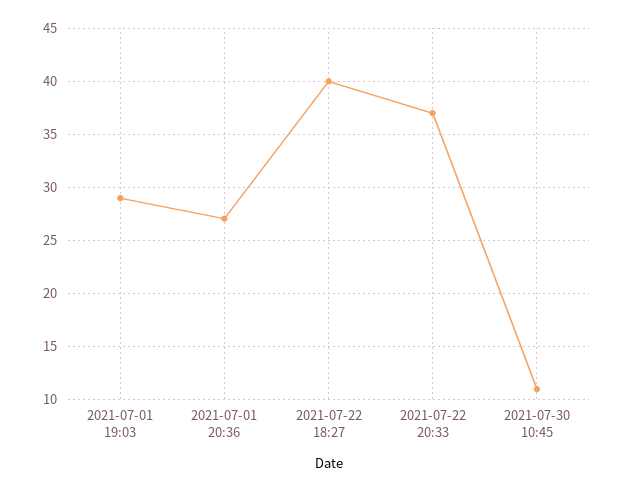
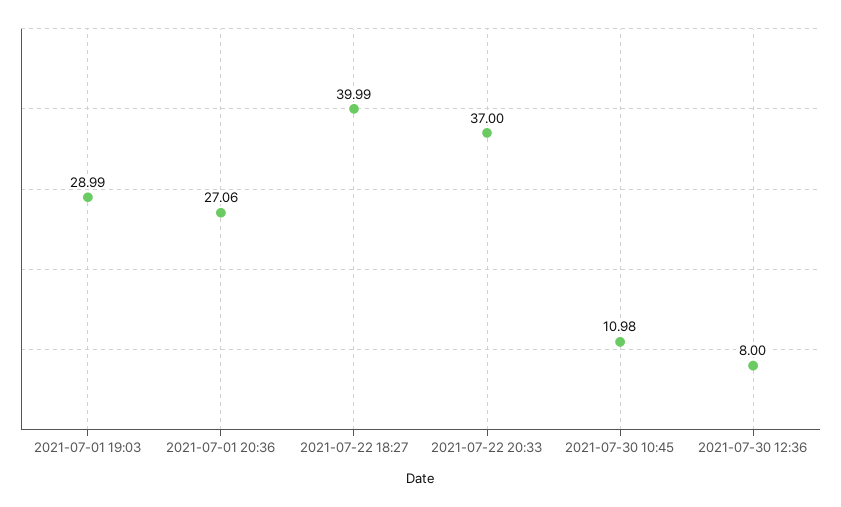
2021-07-30 12:36: none -> 8

